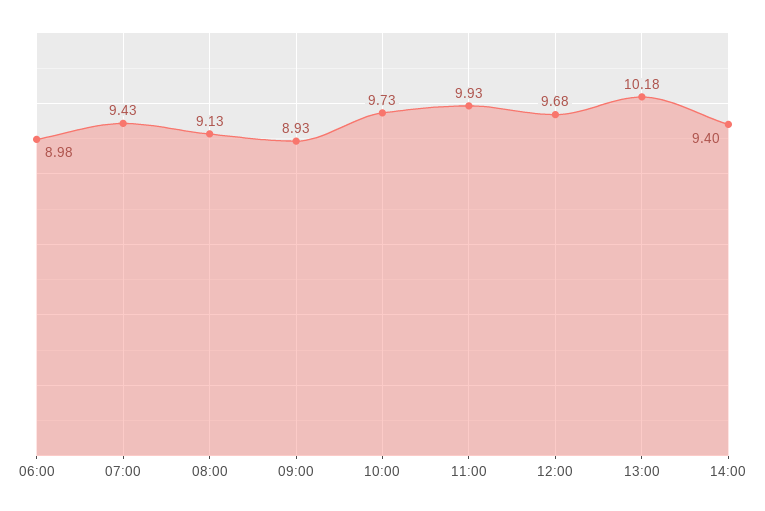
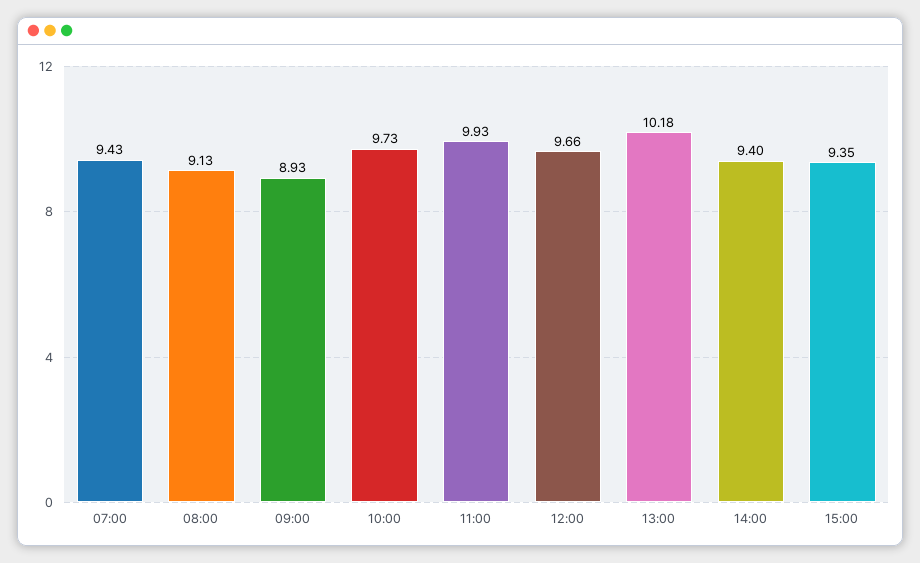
06:00: 8.98 -> none
12:00: 9.68 -> 9.66
15:00: none -> 9.35

